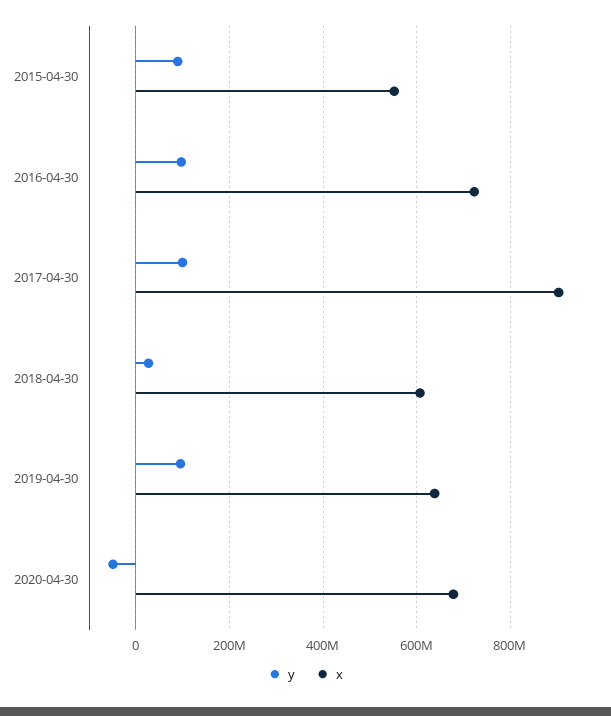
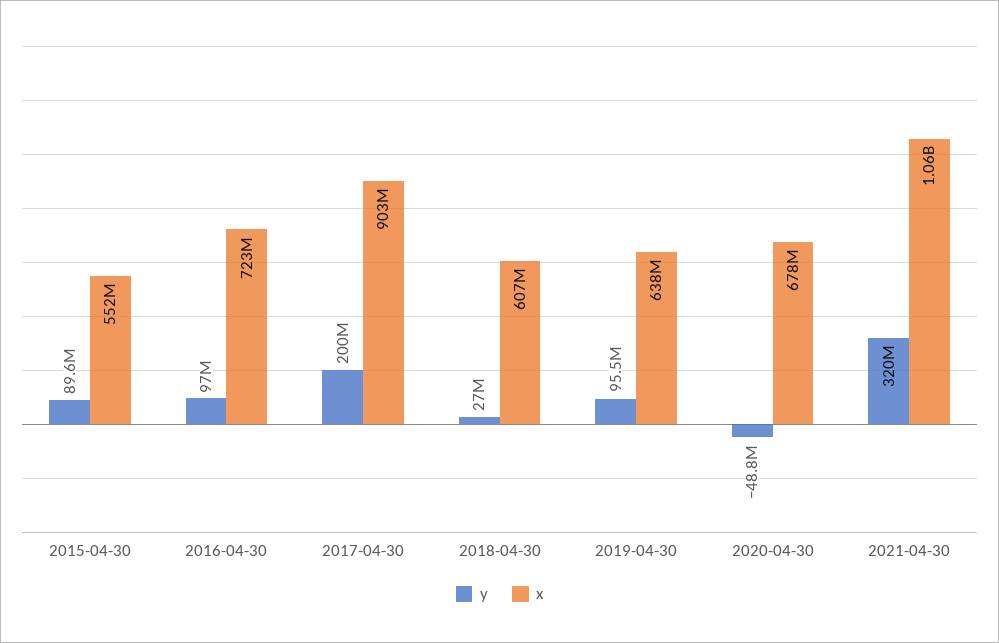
y, 2017-04-30: 100000000 -> 200000000
y, 2021-04-30: none -> 320000000
x, 2021-04-30: none -> 1060000000

